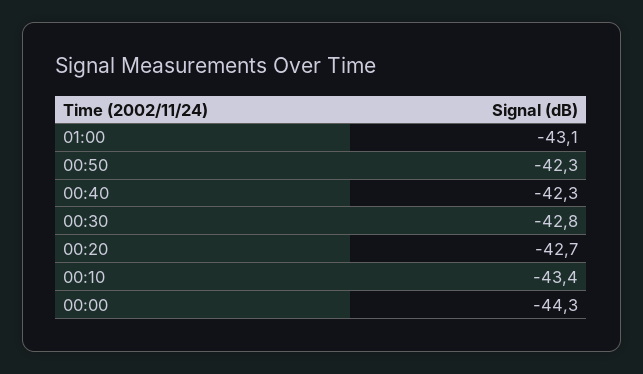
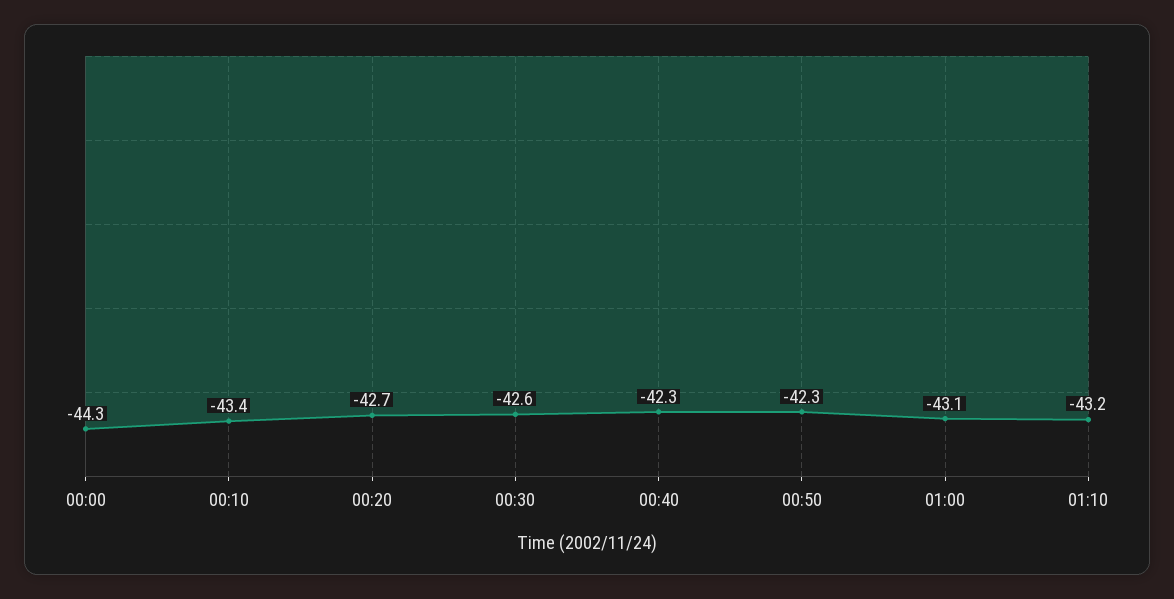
00:30: -42.8 -> -42.6
01:10: none -> -43.2

